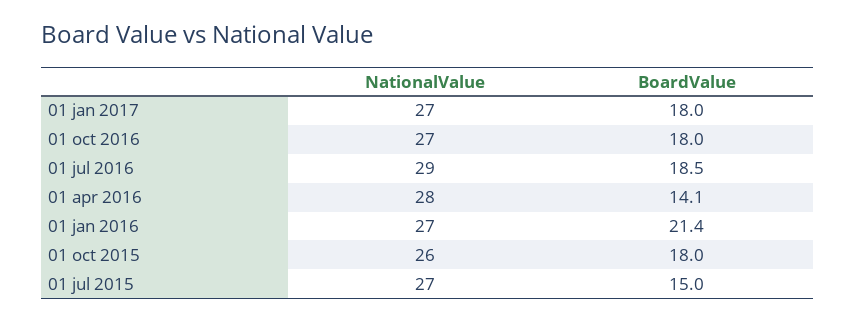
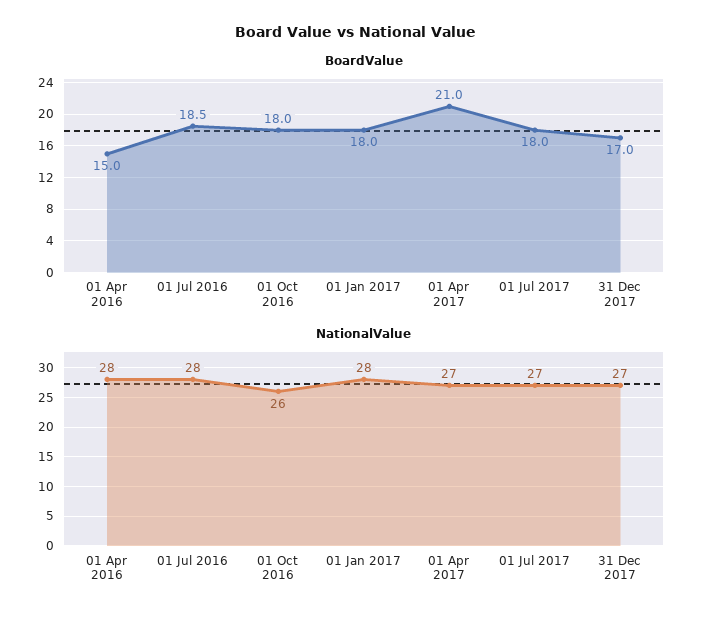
NationalValue, 01 jan 2017: 27 -> 28
NationalValue, 01 oct 2016: 27 -> 26
NationalValue, 01 jul 2016: 29 -> 28
BoardValue, 01 apr 2016: 14.1 -> 15
NationalValue, 01 jan 2016: 27 -> none
BoardValue, 01 jan 2016: 21.4 -> none
NationalValue, 01 oct 2015: 26 -> none
BoardValue, 01 oct 2015: 18 -> none
NationalValue, 01 jul 2015: 27 -> none
BoardValue, 01 jul 2015: 15 -> none
BoardValue, 01 Apr 2017: none -> 21
BoardValue, 01 Jul 2017: none -> 18
BoardValue, 31 Dec 2017: none -> 17
NationalValue, 01 Apr 2017: none -> 27
NationalValue, 01 Jul 2017: none -> 27
NationalValue, 31 Dec 2017: none -> 27

